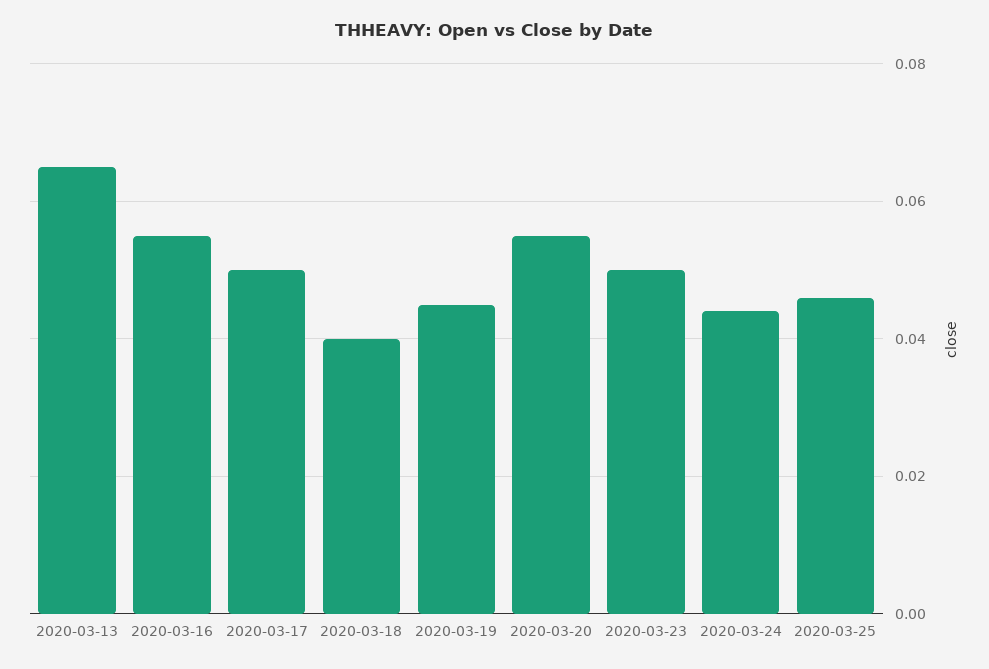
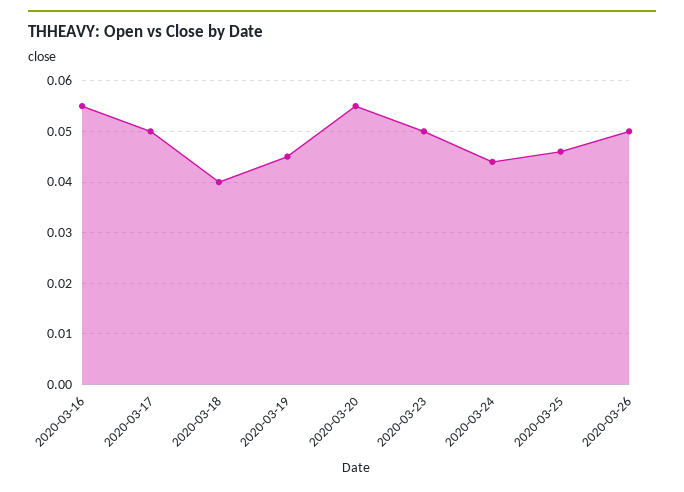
2020-03-13: 0.065 -> none
2020-03-26: none -> 0.05

